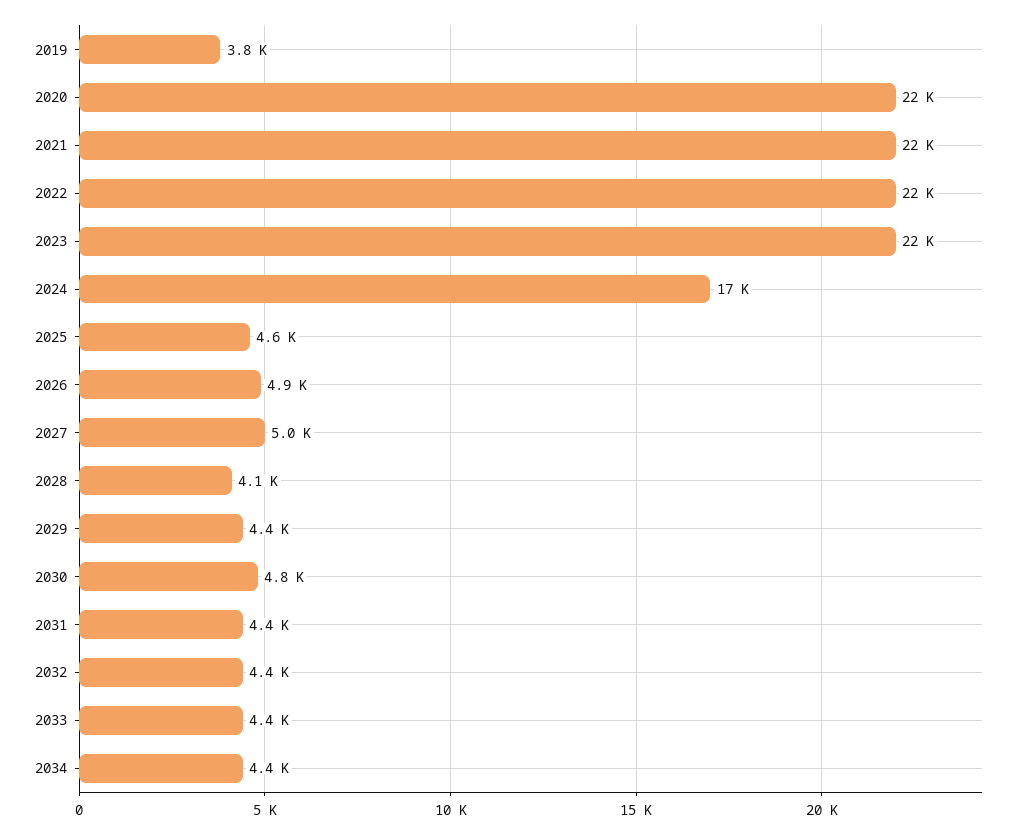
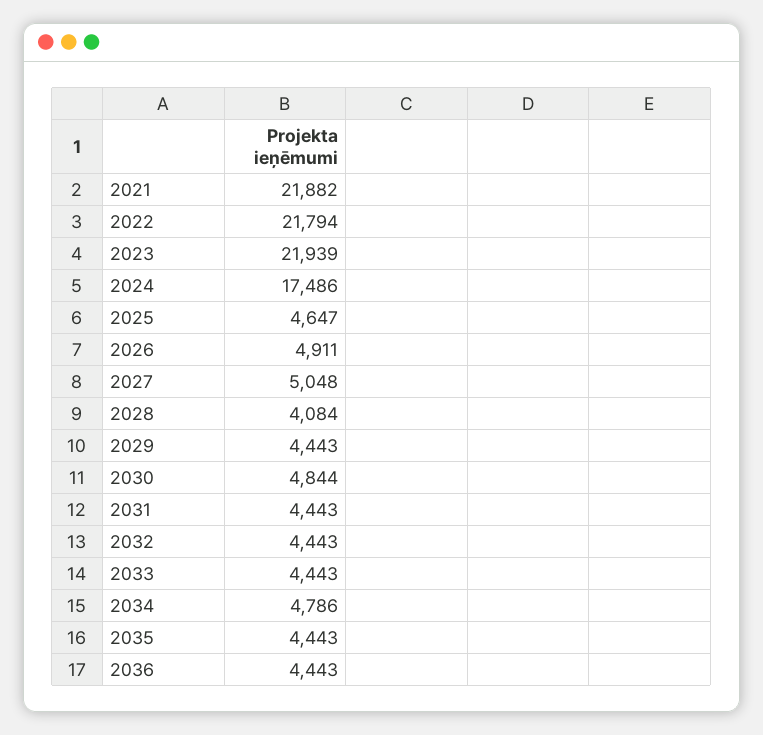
2019: 3800 -> none
2020: 22000 -> none
2034: 4400 -> 4786
2035: none -> 4443
2036: none -> 4443

